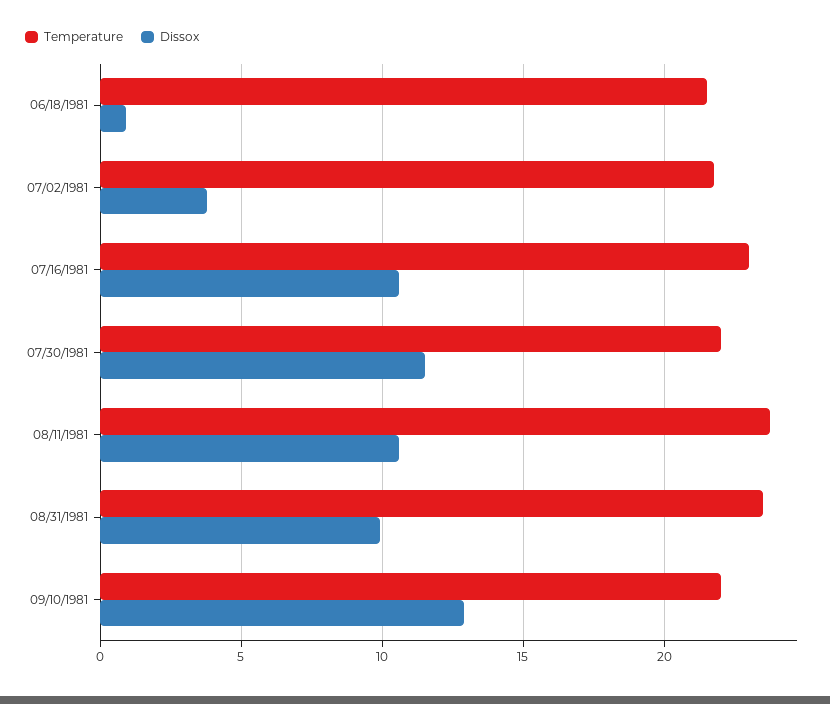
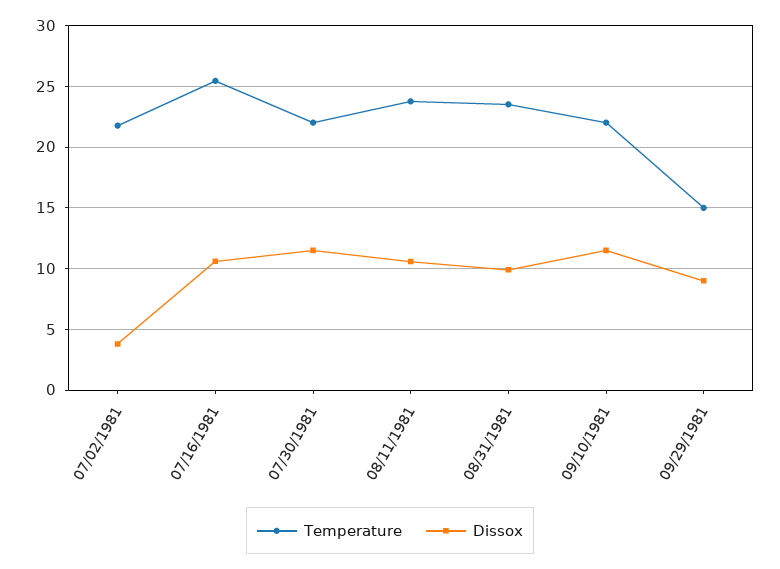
Temperature, 06/18/1981: 21.5 -> none
Dissox, 06/18/1981: 1 -> none
Temperature, 07/16/1981: 23 -> 25.5
Dissox, 09/10/1981: 13 -> 11.5
Temperature, 09/29/1981: none -> 15
Dissox, 09/29/1981: none -> 9

